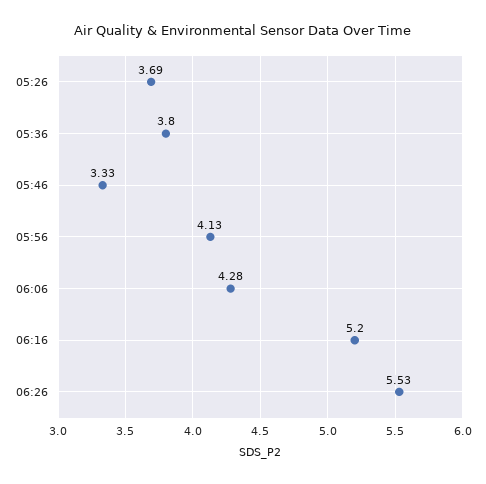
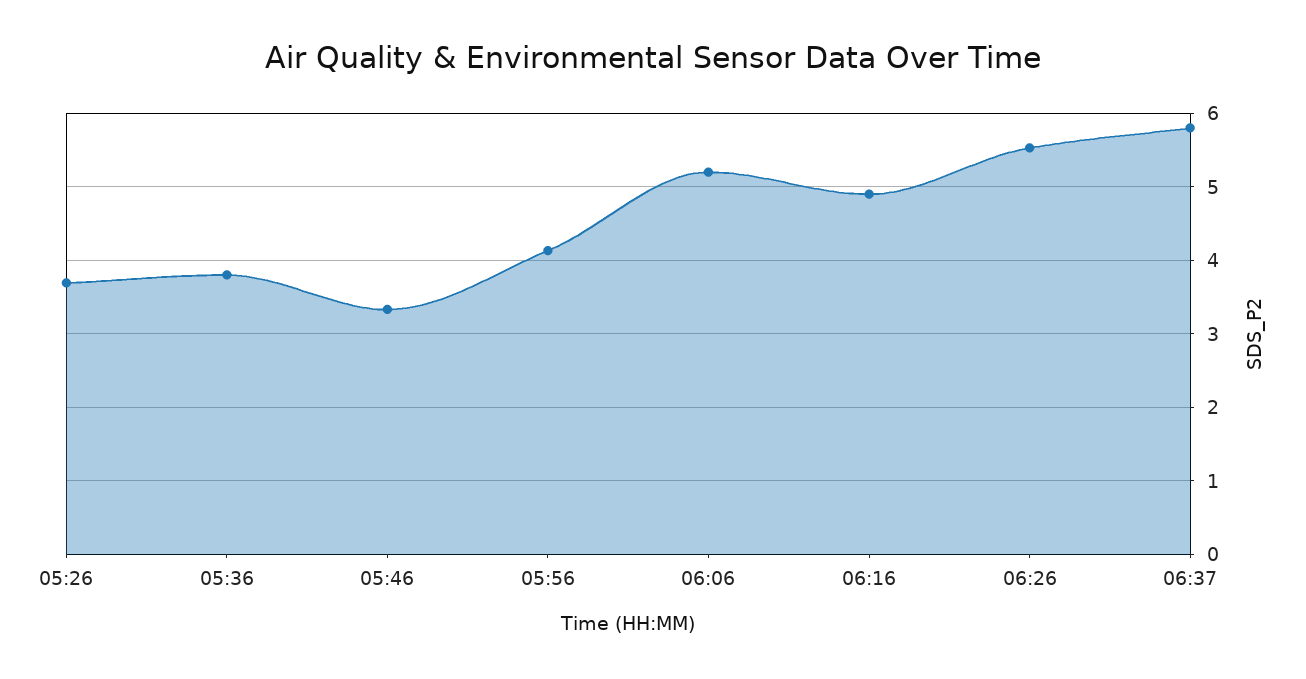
06:06: 4.28 -> 5.2
06:16: 5.2 -> 4.9
06:37: none -> 5.8

